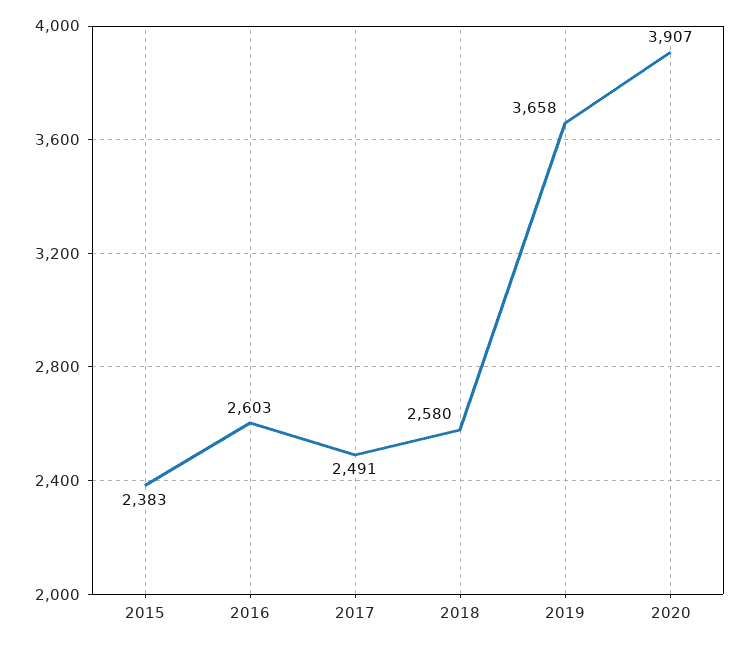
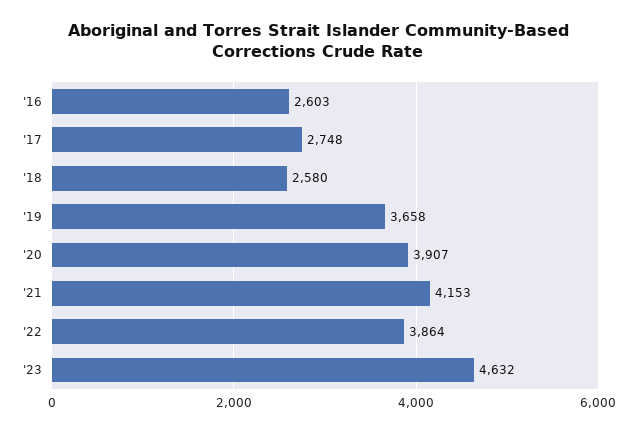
2015: 2383 -> none
2017: 2491 -> 2748
'21: none -> 4153
'22: none -> 3864
'23: none -> 4632

